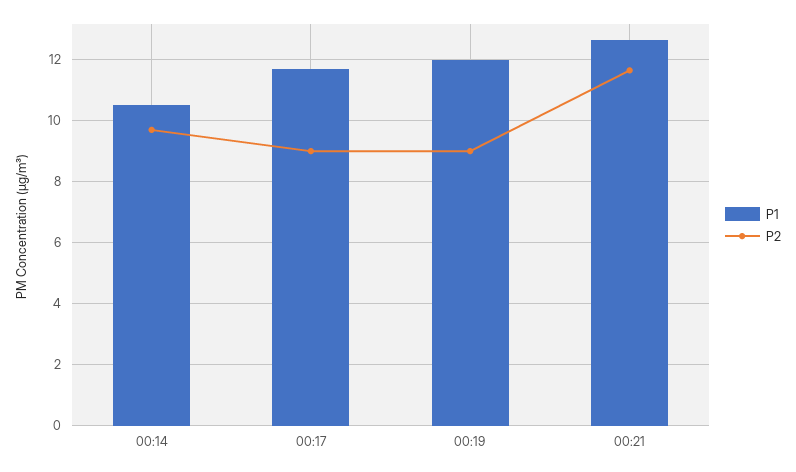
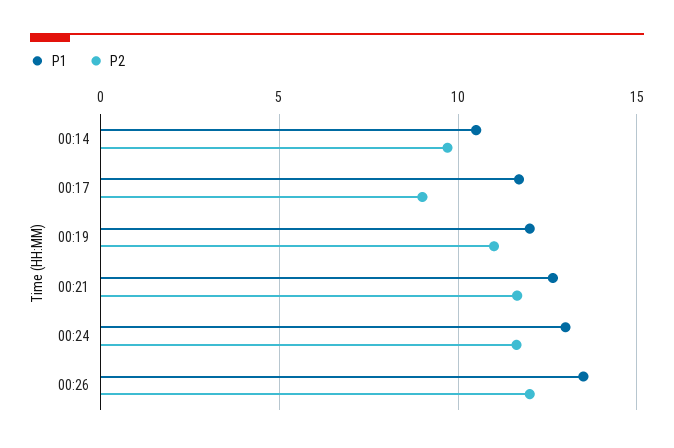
P2, 00:19: 9 -> 11
P1, 00:24: none -> 13
P2, 00:24: none -> 11.5
P1, 00:26: none -> 13.5
P2, 00:26: none -> 12

